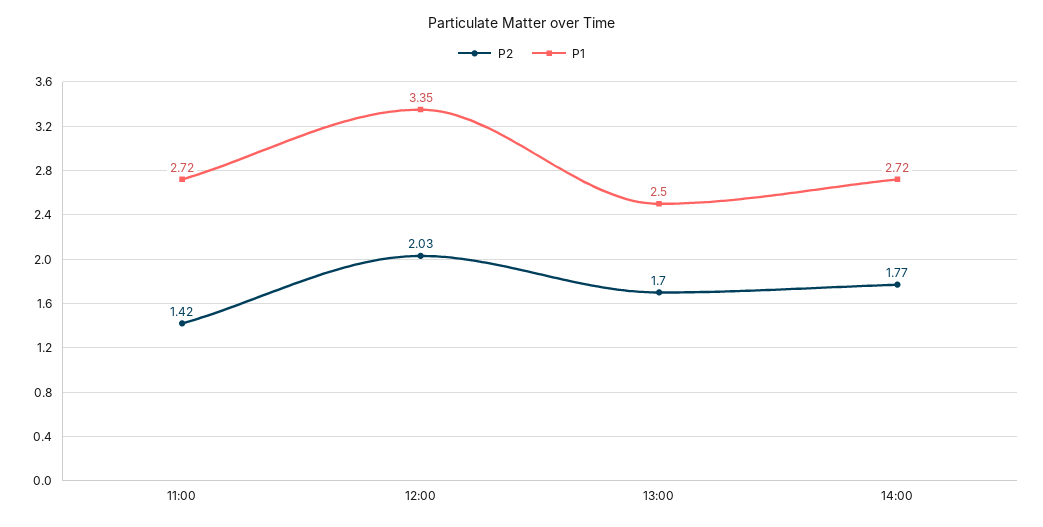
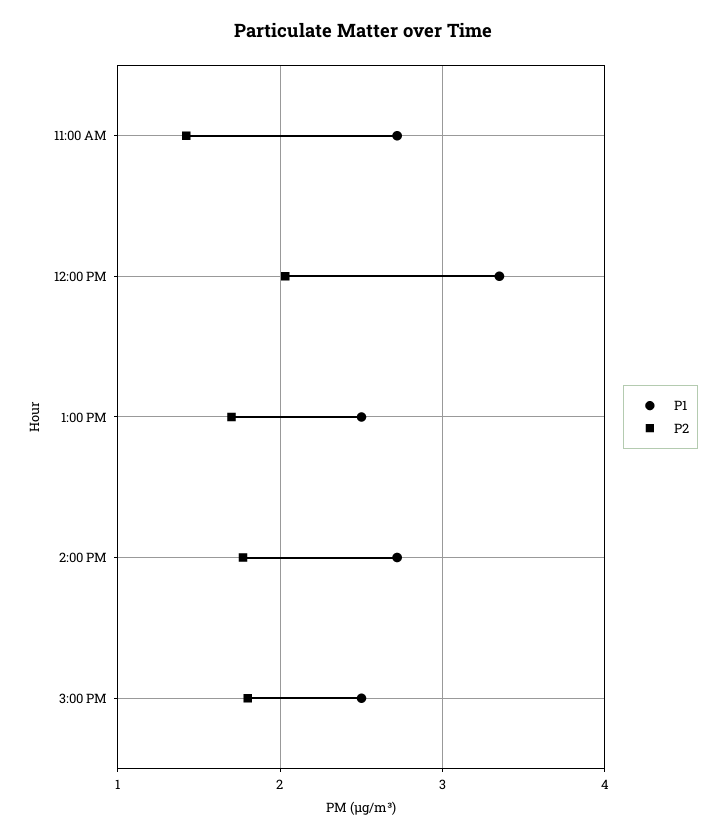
P1, 3:00 PM: none -> 2.5
P2, 3:00 PM: none -> 1.8

